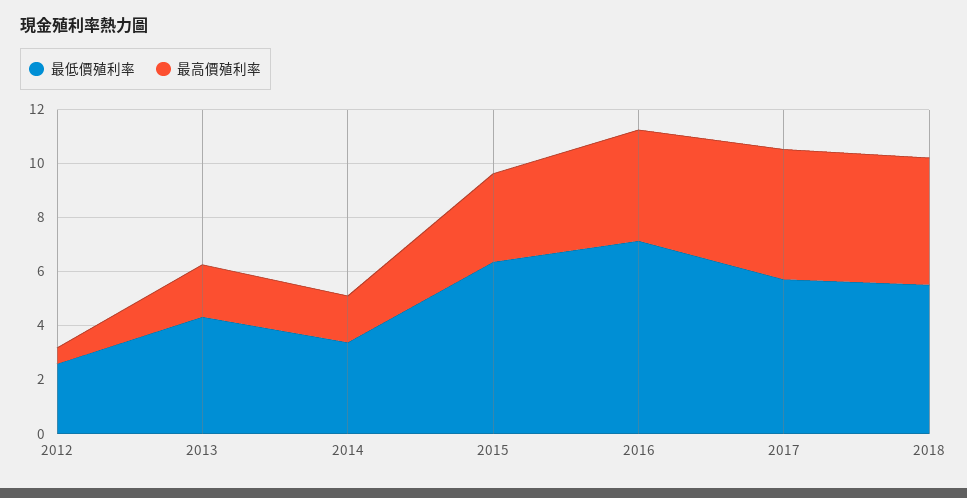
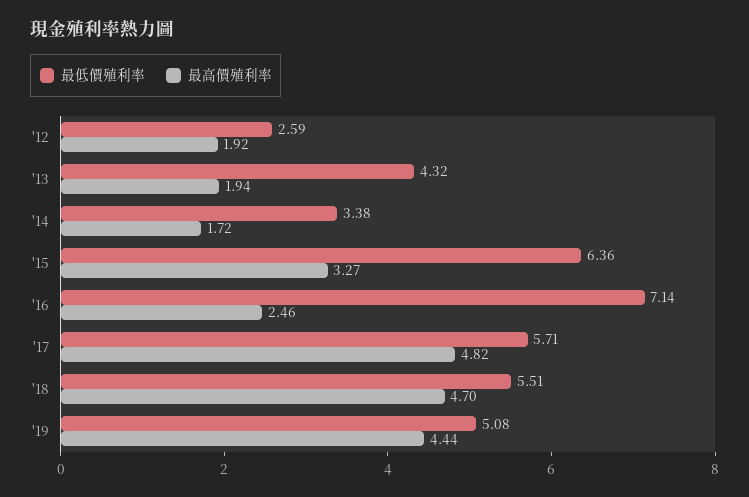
最高價殖利率, 2012: 0.5 -> 1.92
最高價殖利率, 2016: 4 -> 2.46
最低價殖利率, '19: none -> 5.08
最高價殖利率, '19: none -> 4.44

